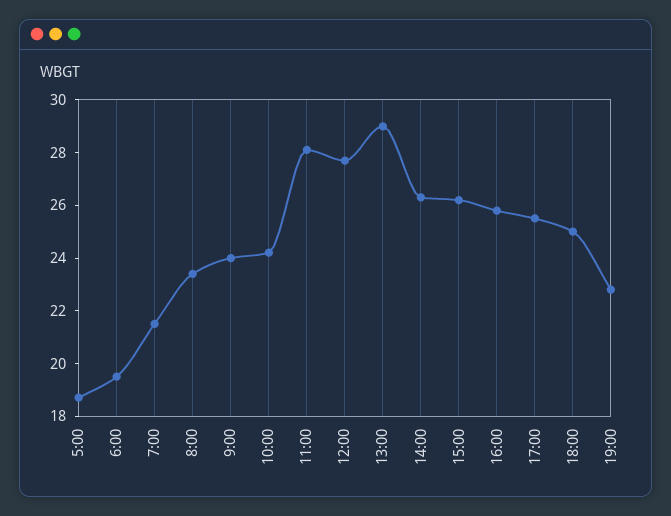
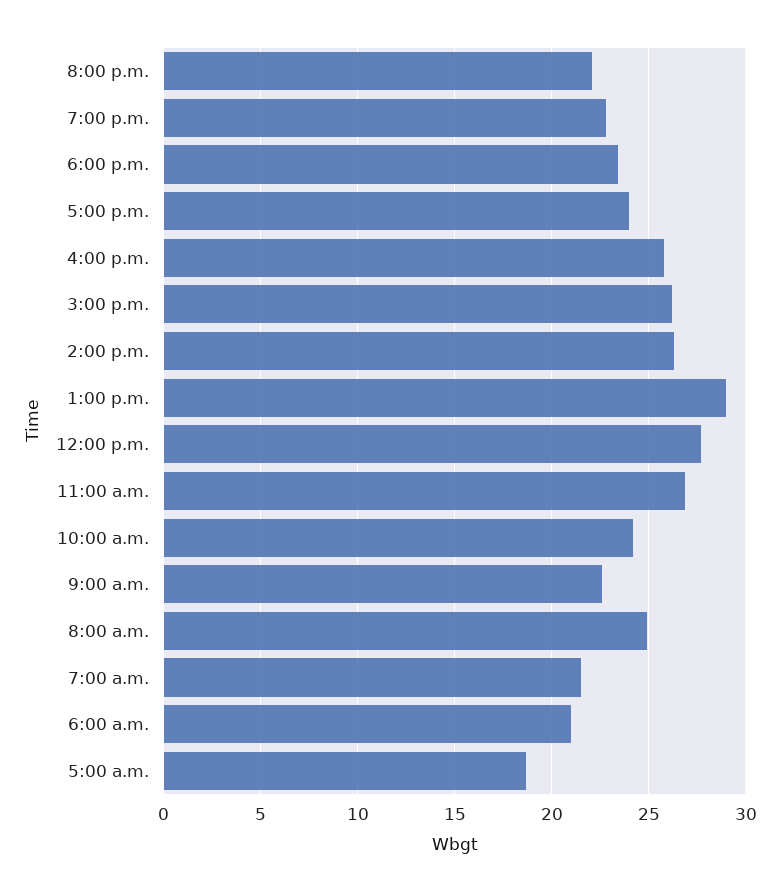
6:00: 19.5 -> 21
8:00: 23.5 -> 25
9:00: 24 -> 22.5
11:00: 28 -> 27
17:00: 25.5 -> 24
18:00: 25 -> 23.5
8:00 p.m.: none -> 22

